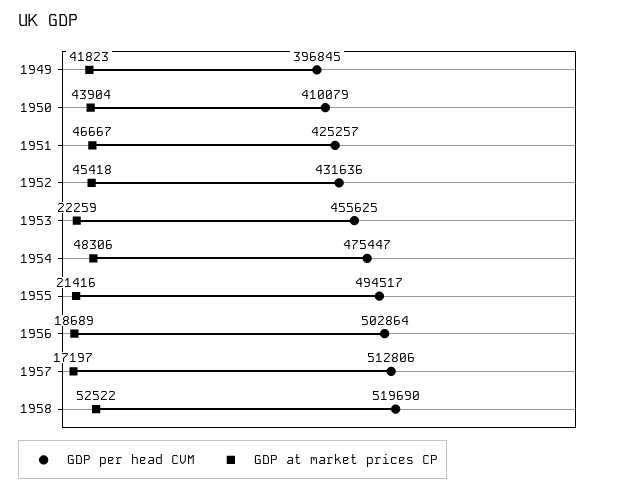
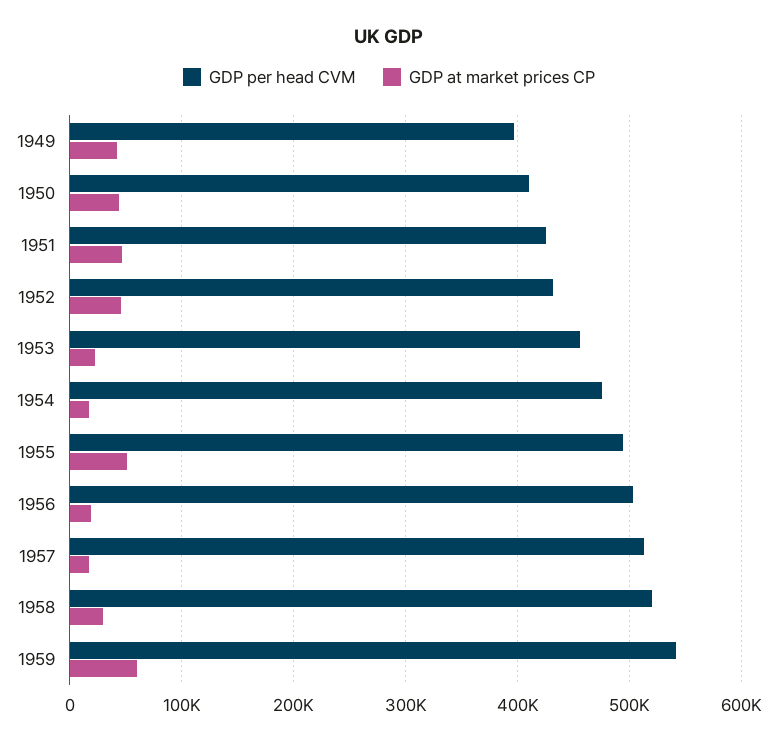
GDP at market prices CP, 1954: 48306 -> 20000
GDP at market prices CP, 1955: 21416 -> 50000
GDP at market prices CP, 1958: 52522 -> 30000
GDP per head CVM, 1959: none -> 540000
GDP at market prices CP, 1959: none -> 60000

